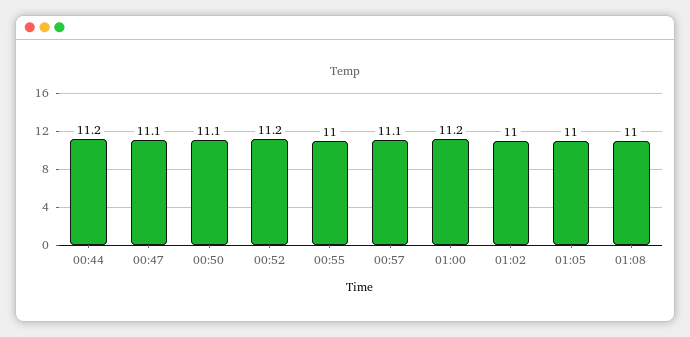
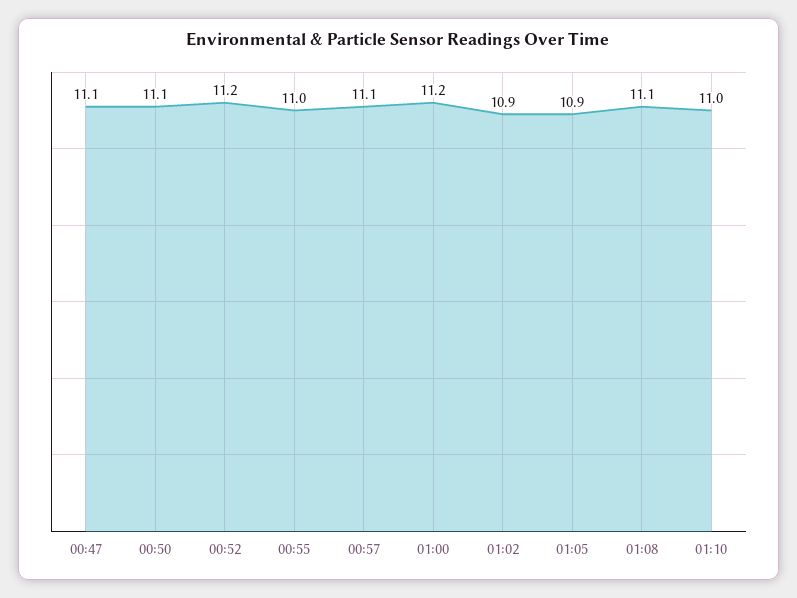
00:44: 11.2 -> none
01:02: 11 -> 10.9
01:05: 11 -> 10.9
01:08: 11 -> 11.1
01:10: none -> 11

